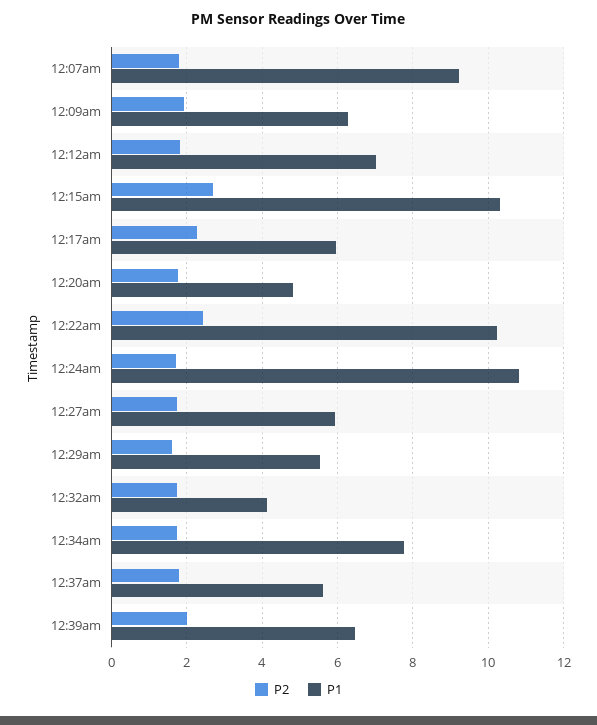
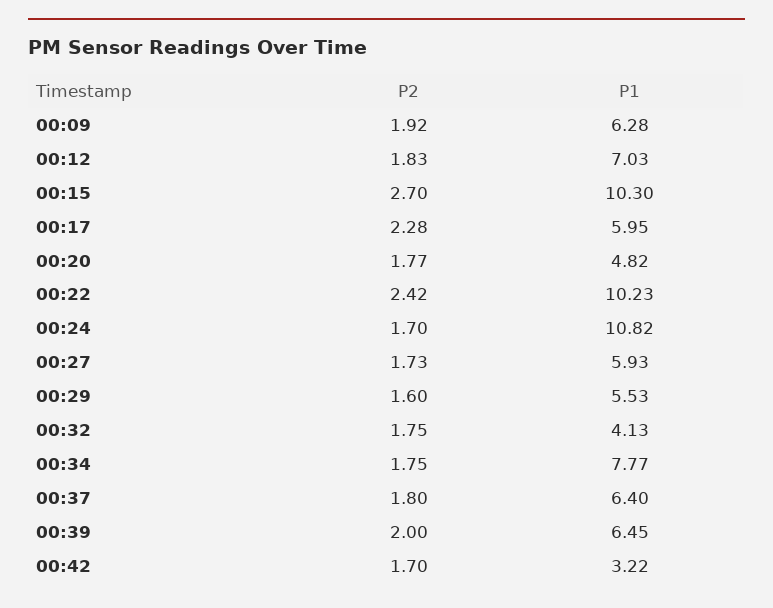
P2, 12:07am: 1.8 -> none
P1, 12:07am: 9.2 -> none
P1, 12:37am: 5.6 -> 6.4
P2, 00:42: none -> 1.7
P1, 00:42: none -> 3.22

